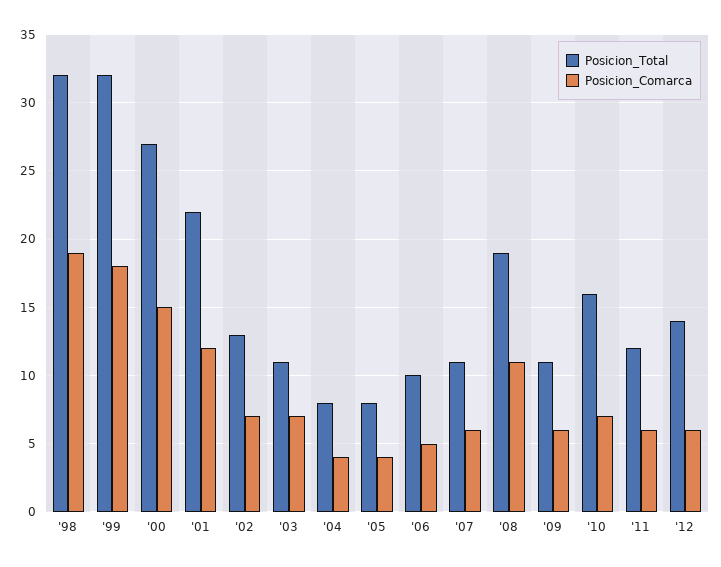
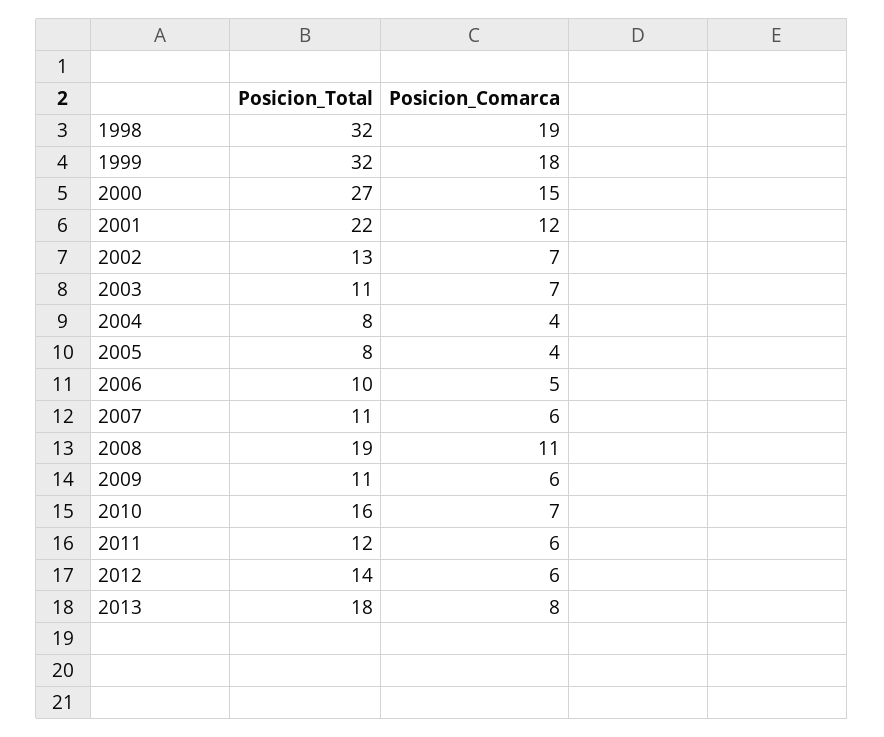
Posicion_Total, 2013: none -> 18
Posicion_Comarca, 2013: none -> 8

